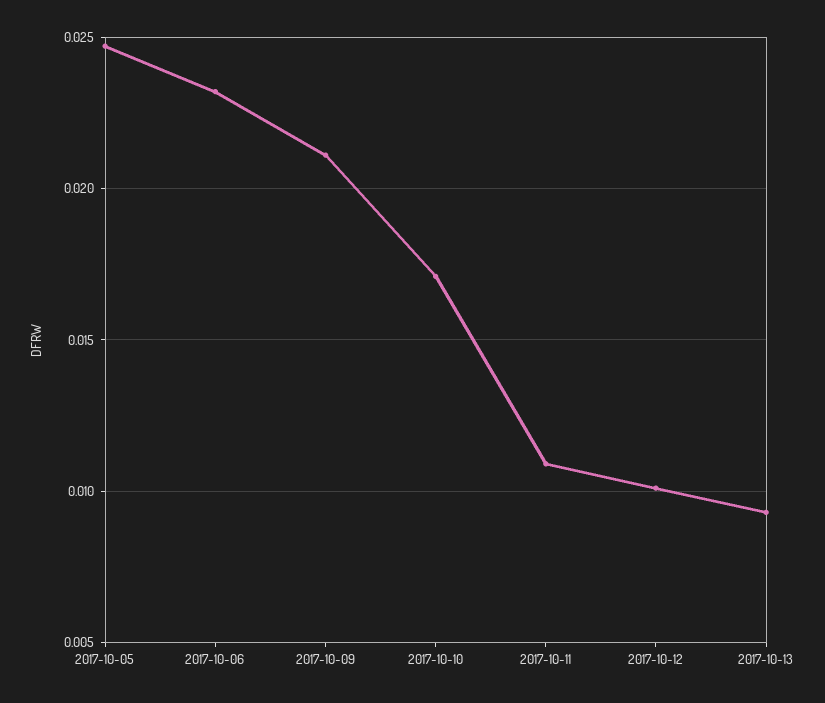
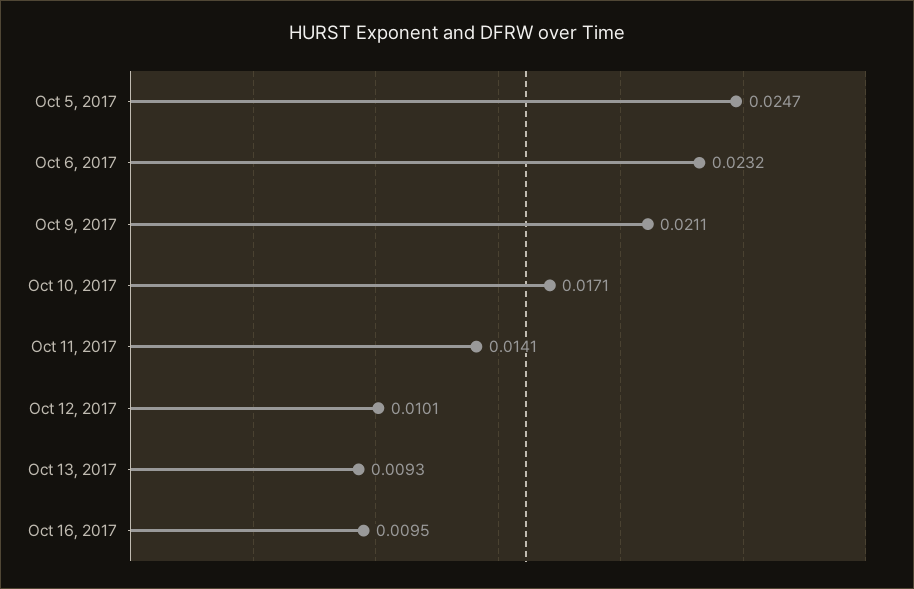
2017-10-11: 0.011 -> 0.0141
Oct 16, 2017: none -> 0.0095

